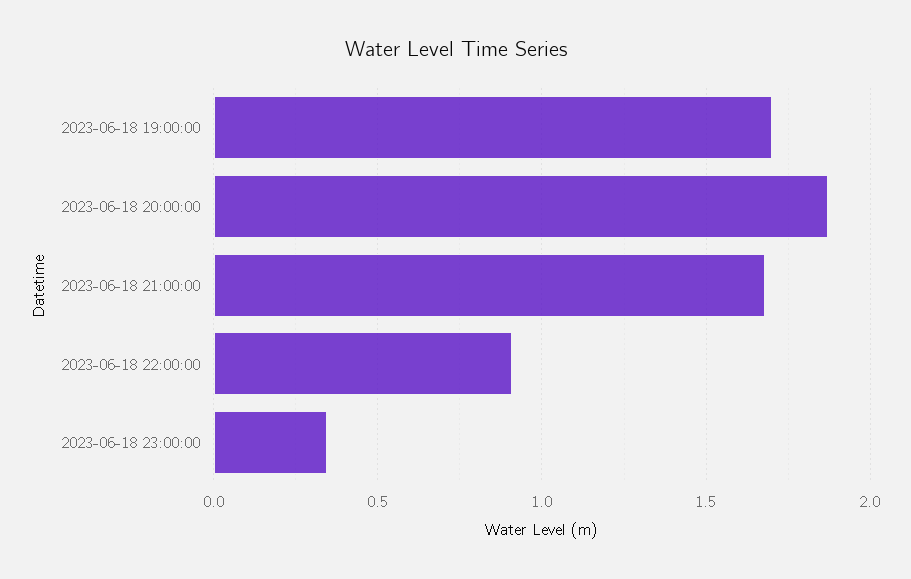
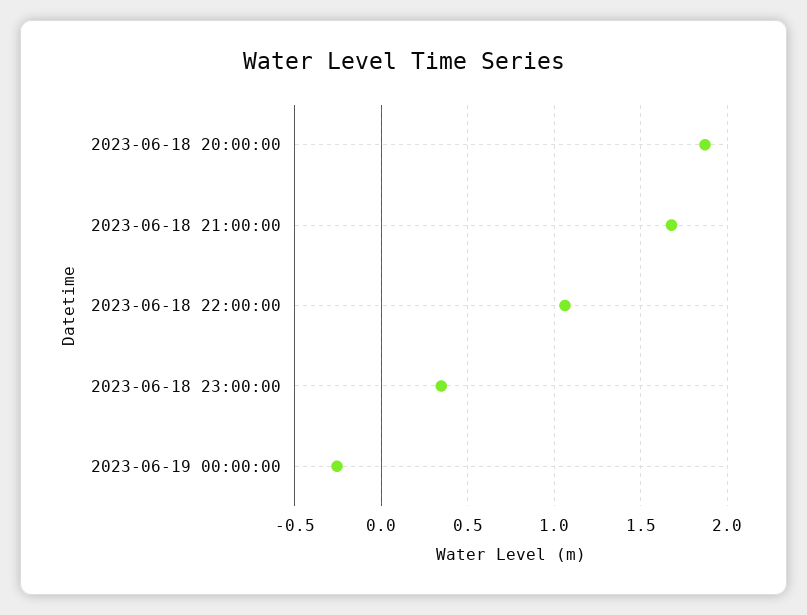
2023-06-18 19:00:00: 1.7 -> none
2023-06-18 22:00:00: 0.9 -> 1.05
2023-06-19 00:00:00: none -> -0.25

